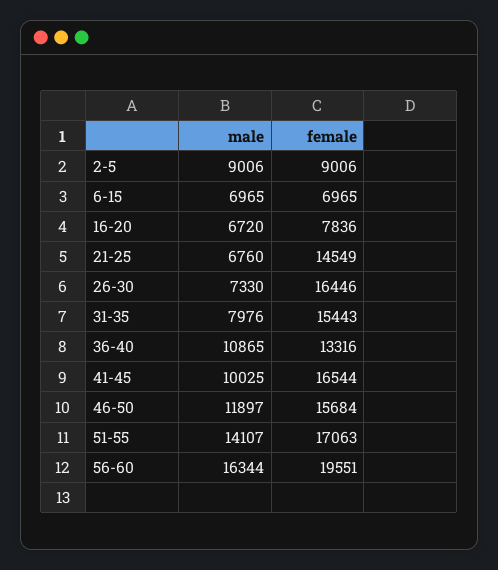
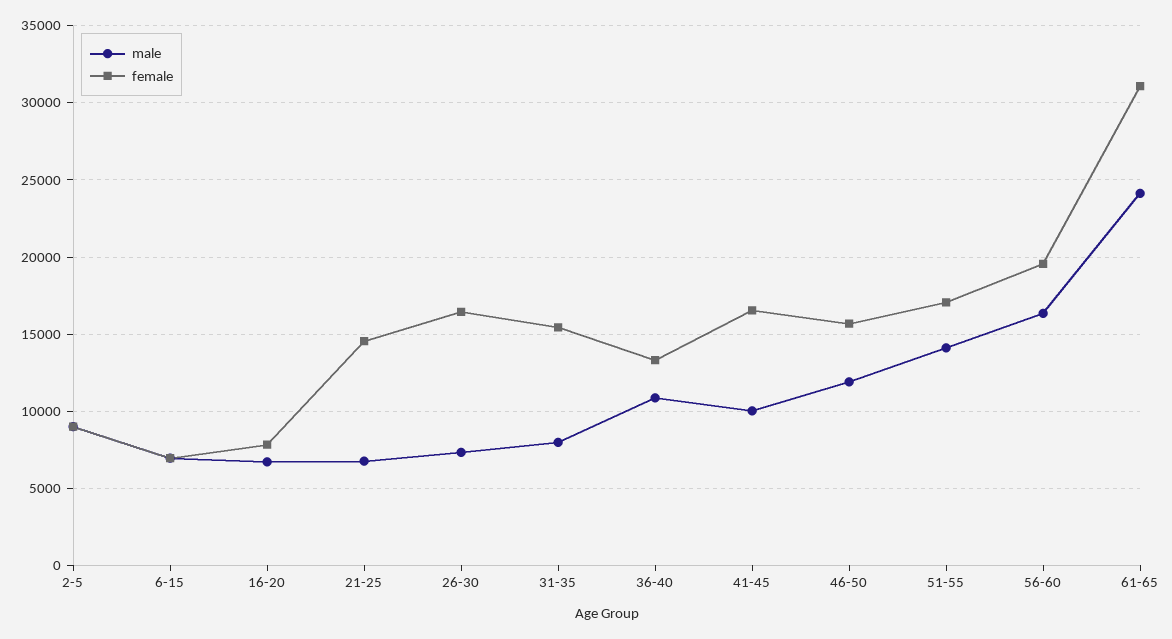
male, 61-65: none -> 24000
female, 61-65: none -> 31000

